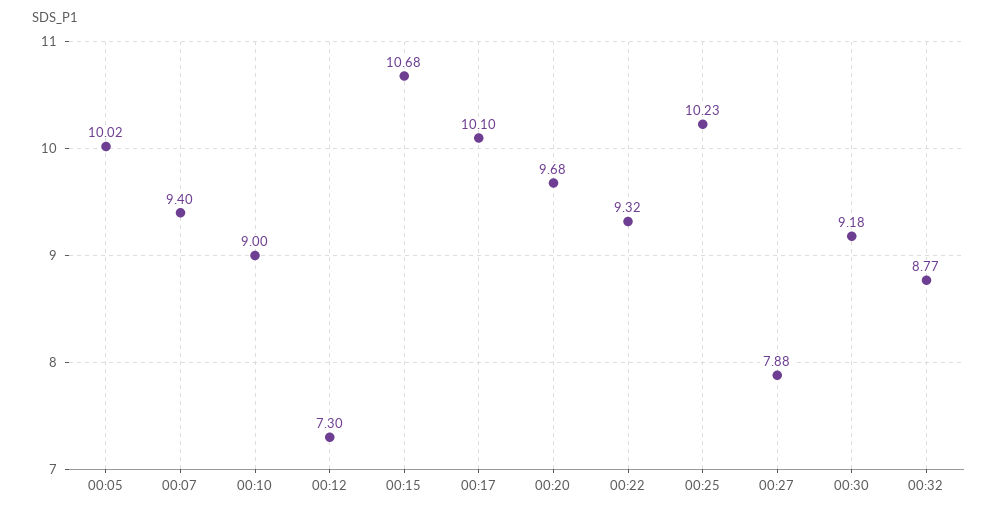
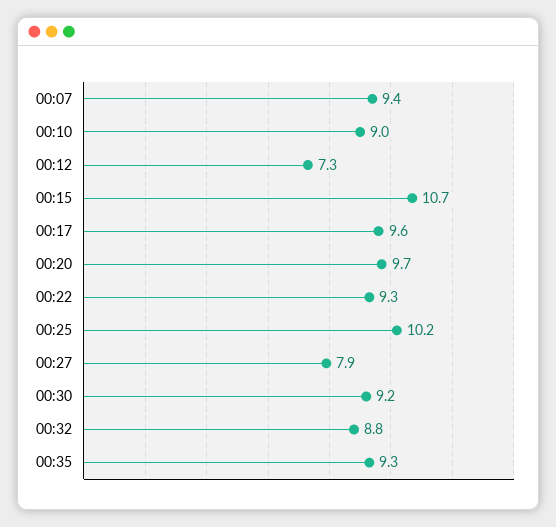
00:05: 10.02 -> none
00:17: 10.1 -> 9.6
00:35: none -> 9.3

